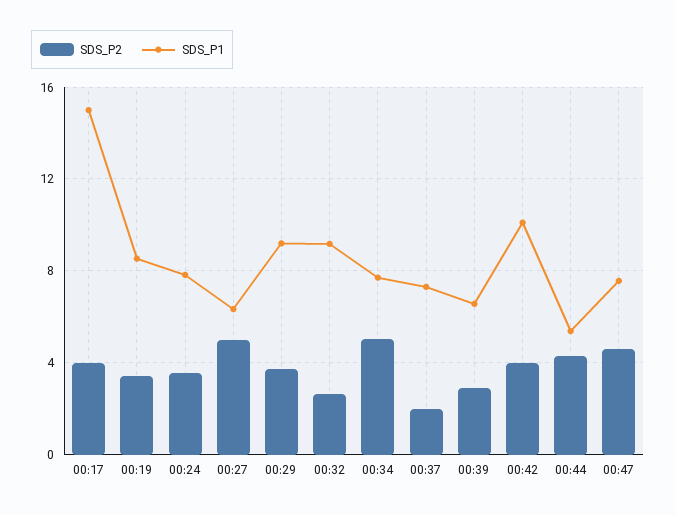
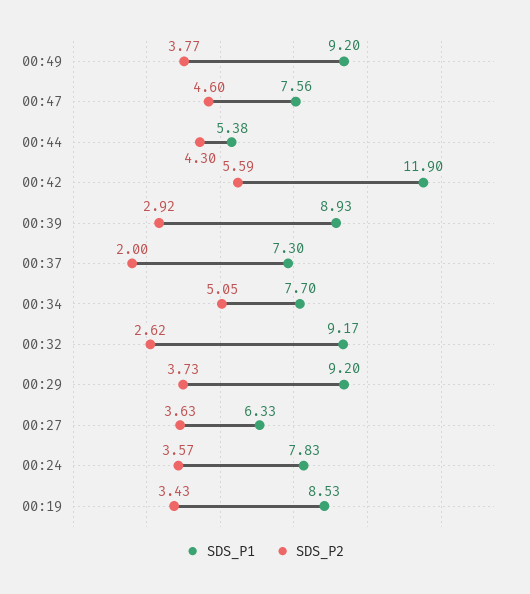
SDS_P2, 00:17: 4 -> none
SDS_P1, 00:17: 15 -> none
SDS_P2, 00:27: 5 -> 3.63
SDS_P1, 00:39: 6.5 -> 8.93
SDS_P2, 00:42: 4 -> 5.59
SDS_P1, 00:42: 10 -> 11.9
SDS_P1, 00:49: none -> 9.2
SDS_P2, 00:49: none -> 3.77

